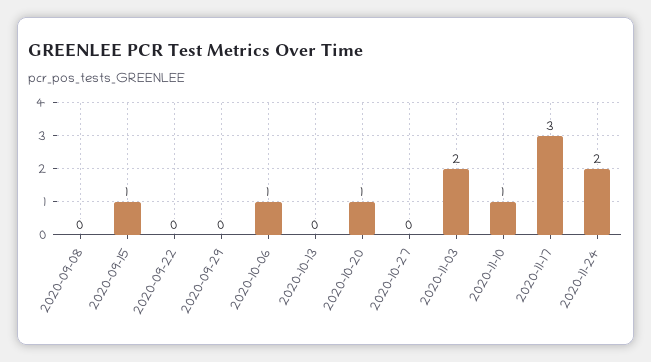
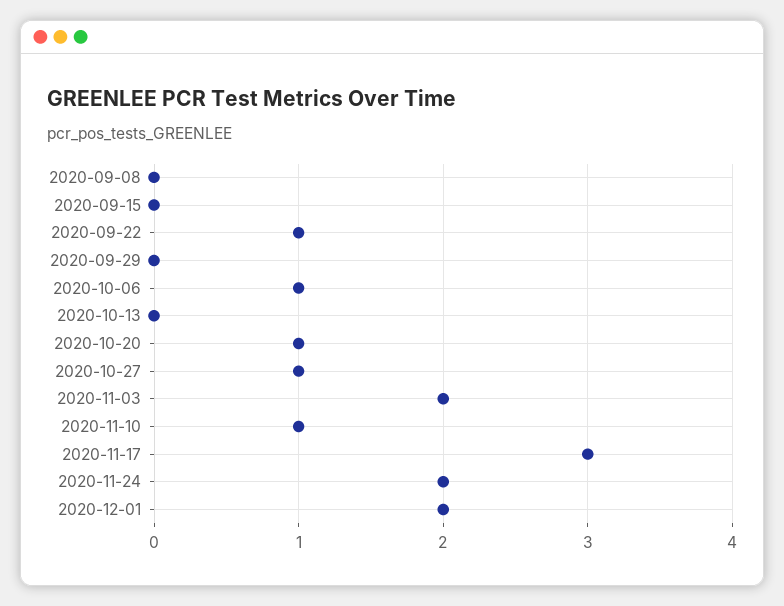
2020-09-15: 1 -> 0
2020-09-22: 0 -> 1
2020-10-27: 0 -> 1
2020-12-01: none -> 2

